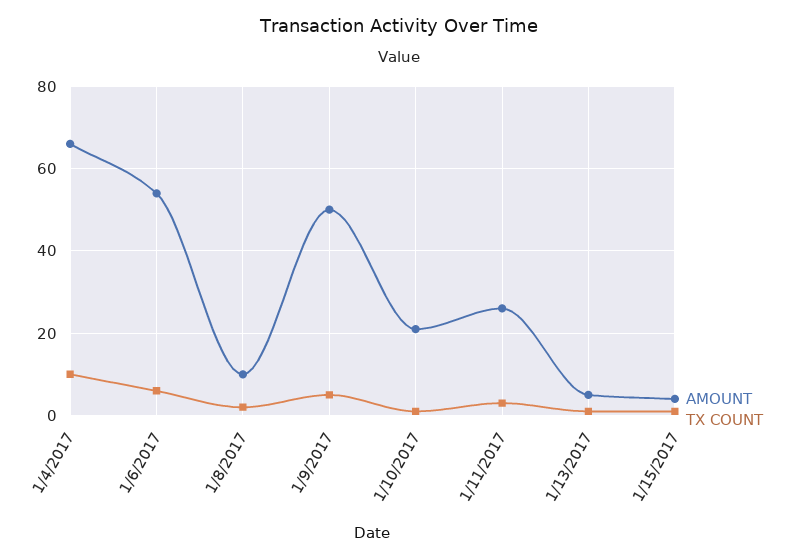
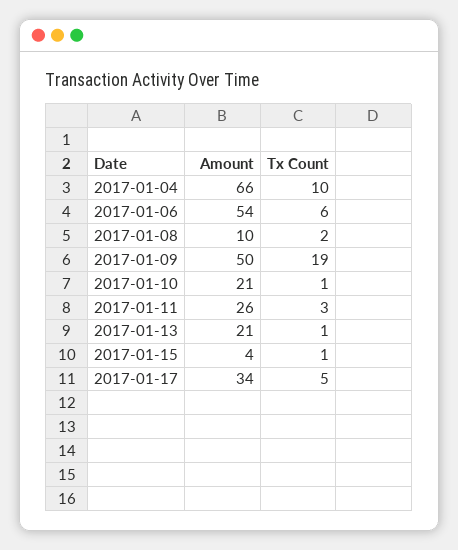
TX COUNT, 1/9/2017: 5 -> 19
AMOUNT, 1/13/2017: 5 -> 21
AMOUNT, 2017-01-17: none -> 34
TX COUNT, 2017-01-17: none -> 5

